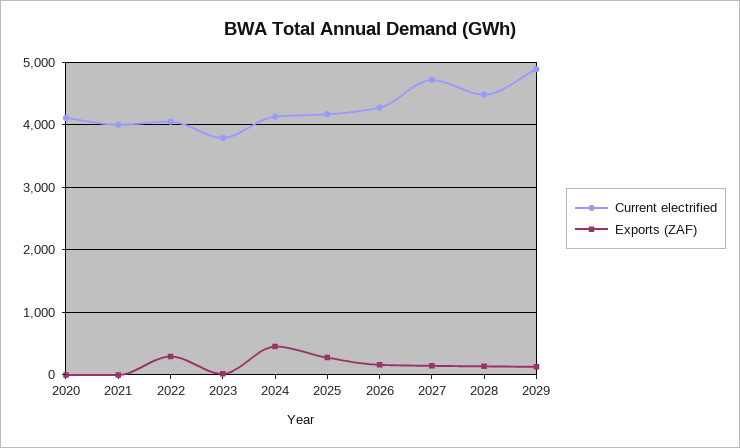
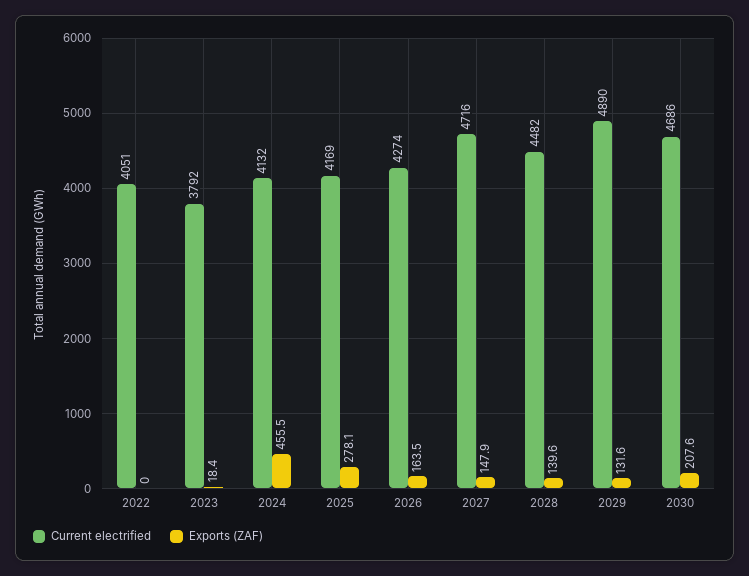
Current electrified, 2020: 4100 -> none
Exports (ZAF), 2020: 0 -> none
Current electrified, 2021: 4000 -> none
Exports (ZAF), 2021: 0 -> none
Exports (ZAF), 2022: 300 -> 0
Current electrified, 2030: none -> 4686
Exports (ZAF), 2030: none -> 207.6

